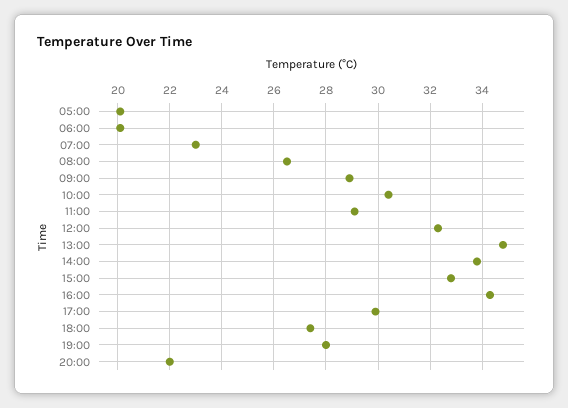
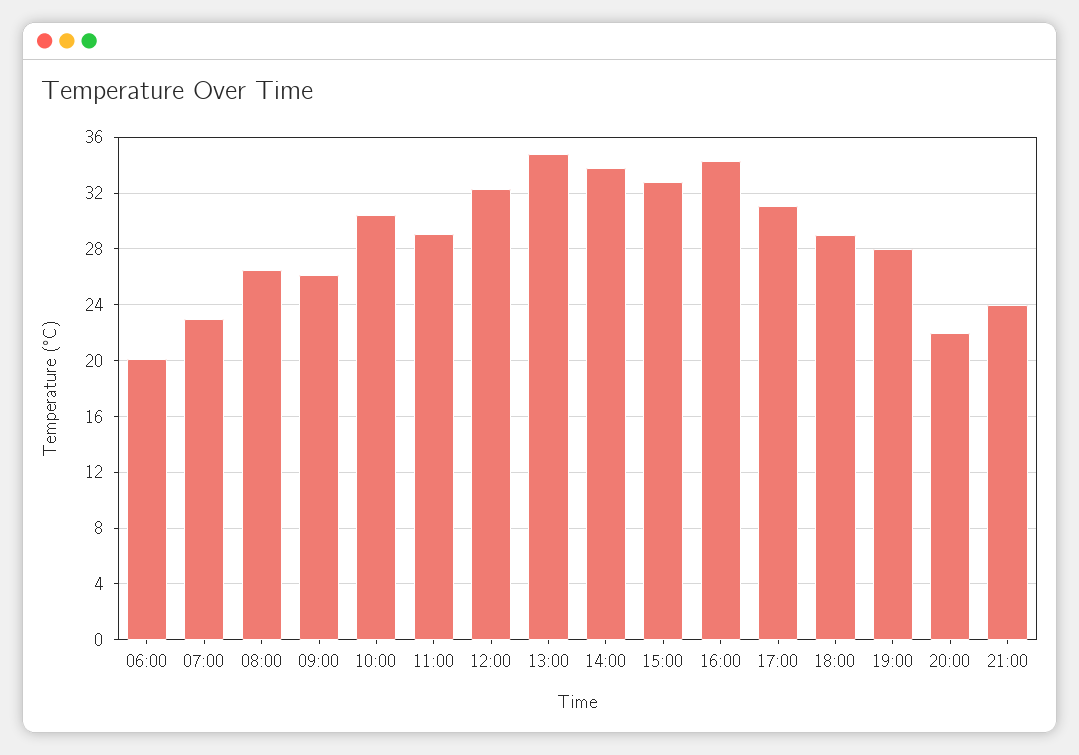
05:00: 20 -> none
09:00: 29 -> 26
17:00: 30 -> 31
18:00: 27.5 -> 29
21:00: none -> 24

